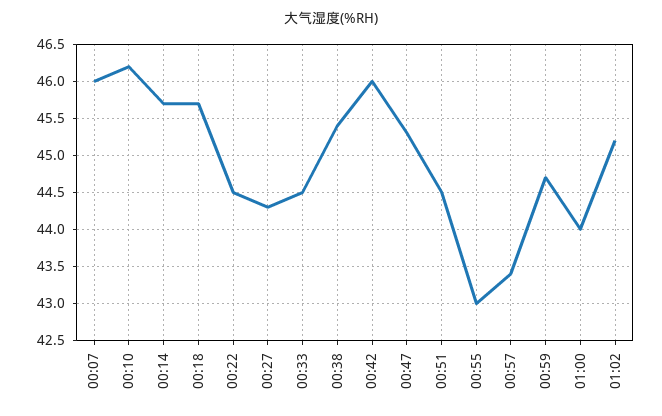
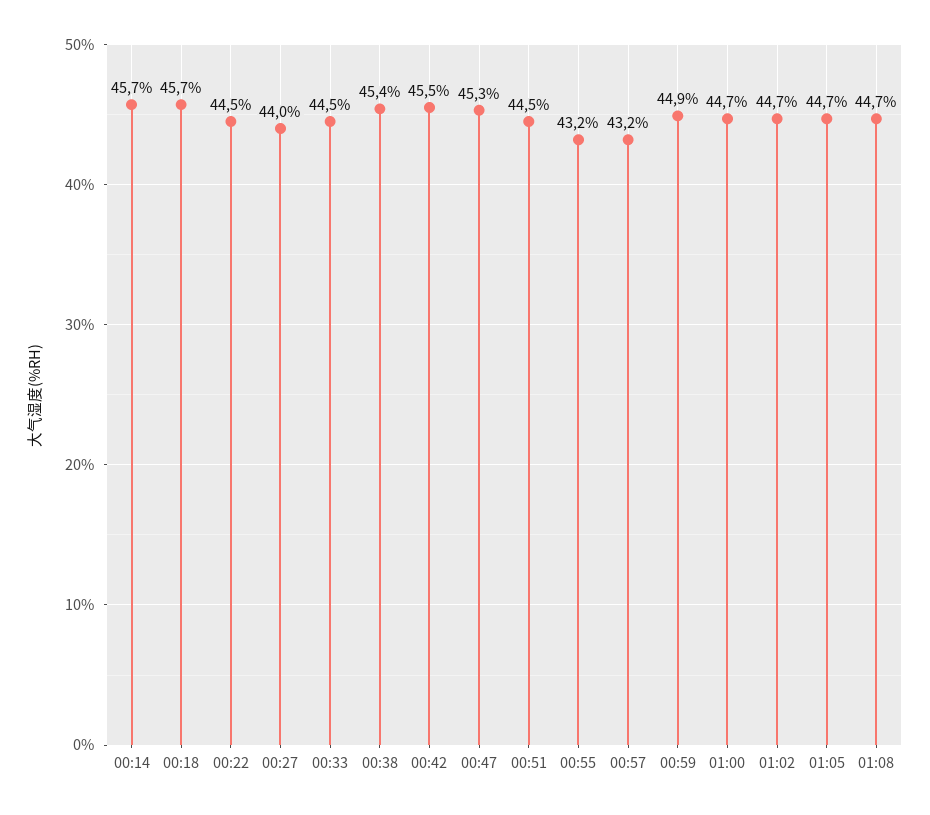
00:07: 46 -> none
00:10: 46.2 -> none
00:27: 44.3 -> 44
00:42: 46 -> 45.5
00:55: 43 -> 43.2
00:57: 43.4 -> 43.2
00:59: 44.7 -> 44.9
01:00: 44 -> 44.7
01:02: 45.2 -> 44.7
01:05: none -> 44.7
01:08: none -> 44.7

